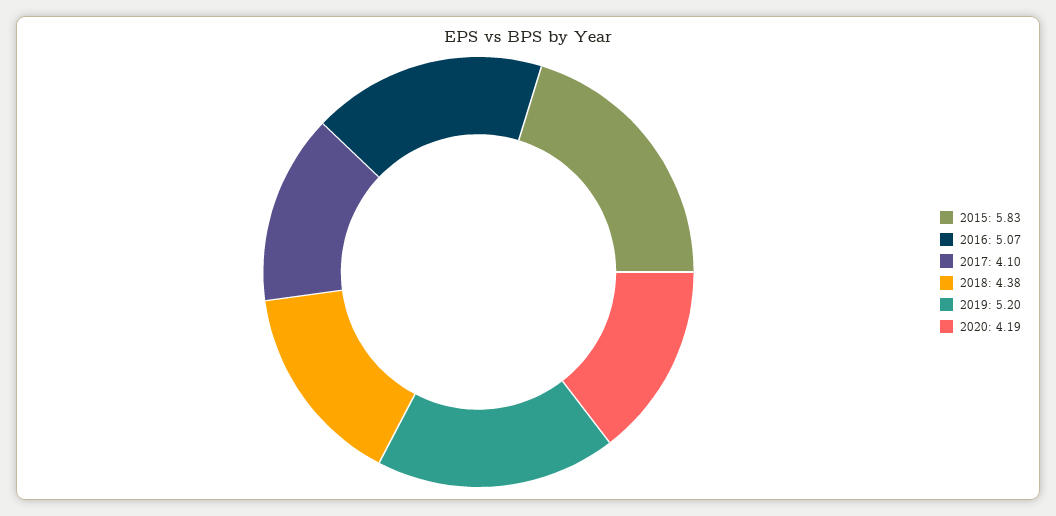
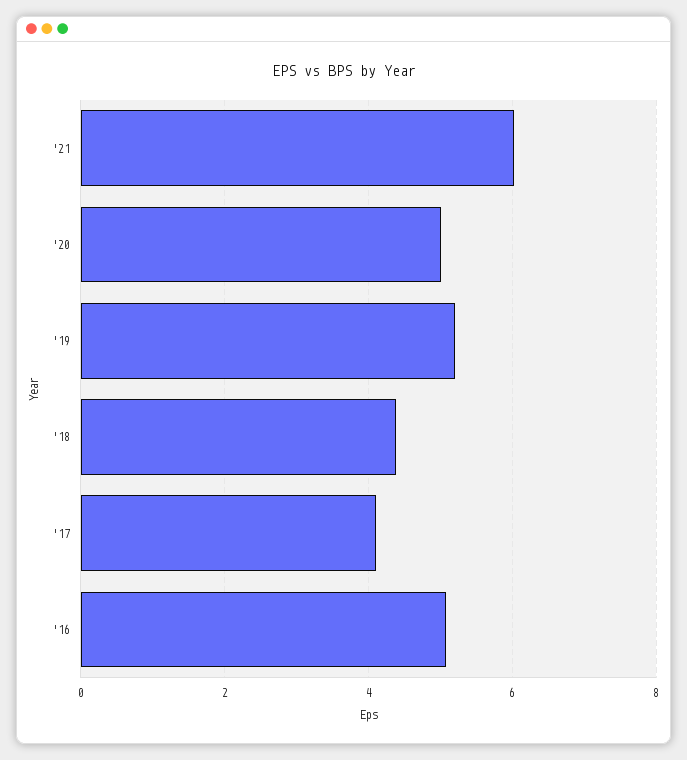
2015: 5.83 -> none
2020: 4.19 -> 5
'21: none -> 6

